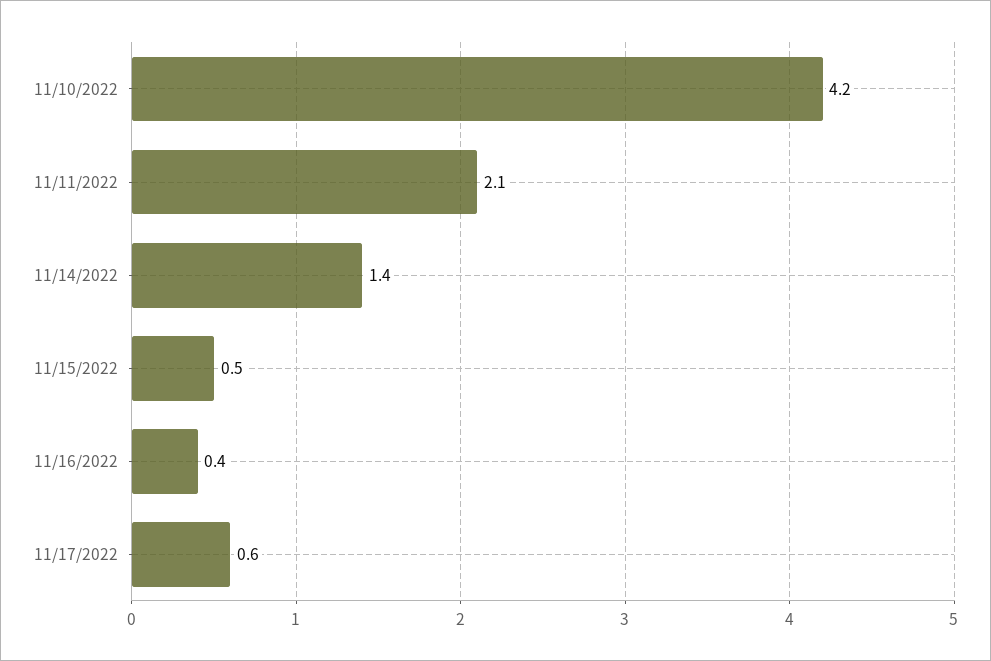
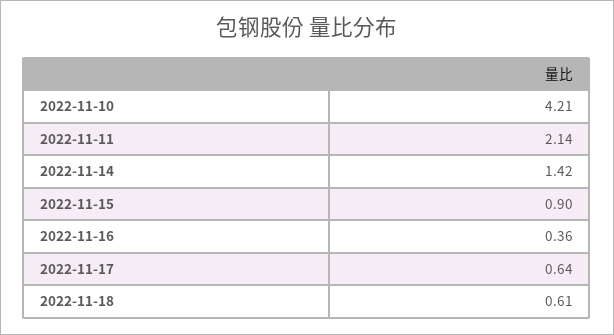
11/15/2022: 0.5 -> 0.9
2022-11-18: none -> 0.61

